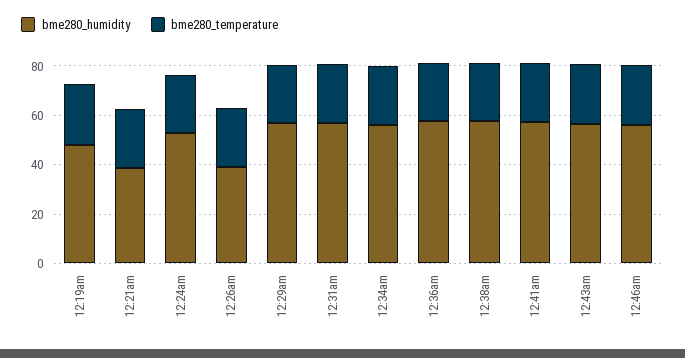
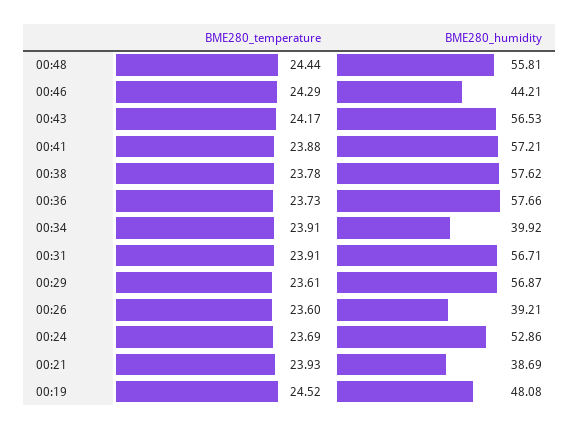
bme280_humidity, 12:34am: 55 -> 39.92
bme280_humidity, 12:46am: 55 -> 44.21
bme280_temperature, 00:48: none -> 24.44
bme280_humidity, 00:48: none -> 55.81

